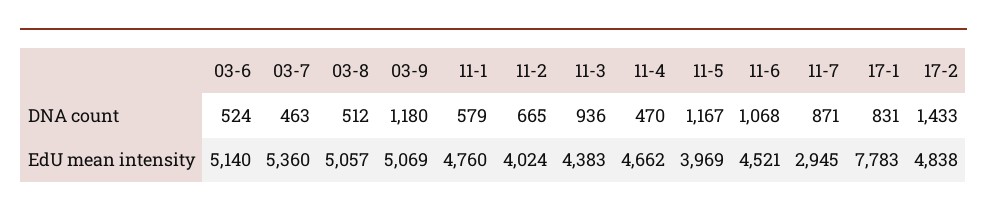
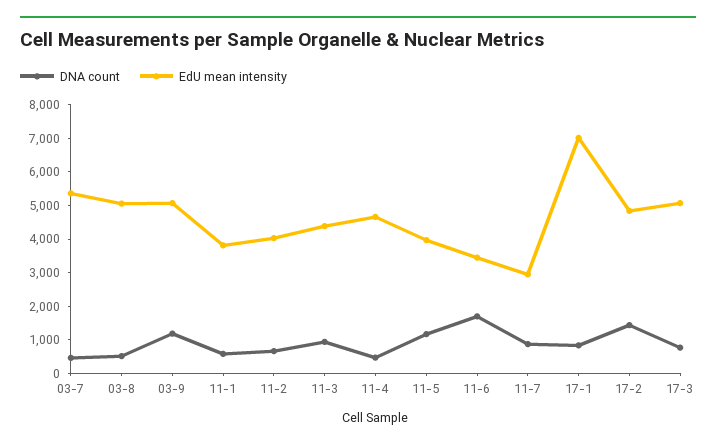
DNA count, 03-6: 524 -> none
DNA count, 11-6: 1068 -> 1750
EdU mean intensity, 03-6: 5140 -> none
EdU mean intensity, 11-1: 4760 -> 3750
EdU mean intensity, 11-6: 4521 -> 3500
EdU mean intensity, 17-1: 7783 -> 7000
DNA count, 17-3: none -> 750
EdU mean intensity, 17-3: none -> 5000

